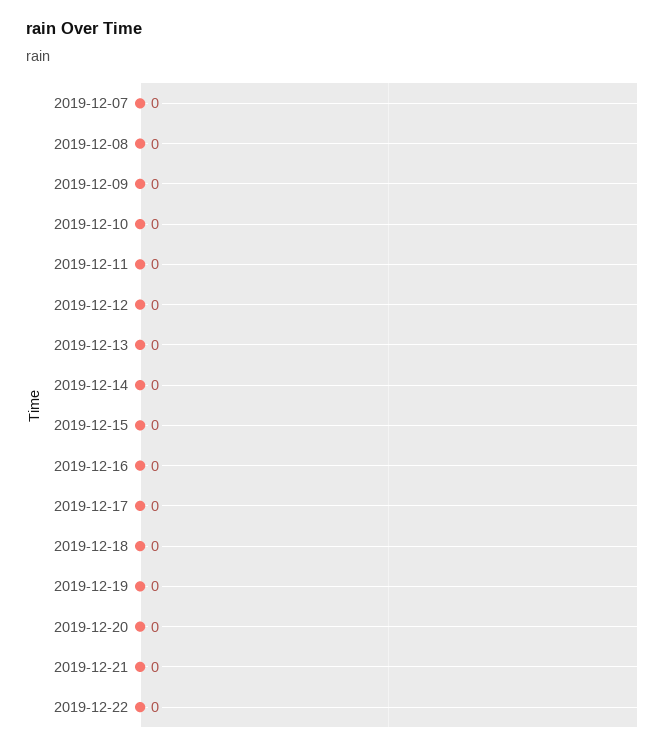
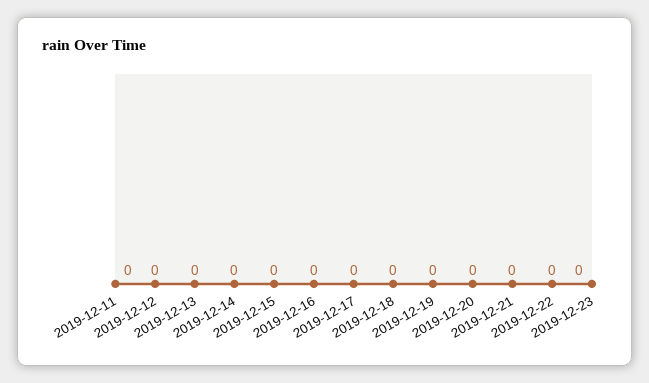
2019-12-07: 0 -> none
2019-12-08: 0 -> none
2019-12-09: 0 -> none
2019-12-10: 0 -> none
2019-12-23: none -> 0

